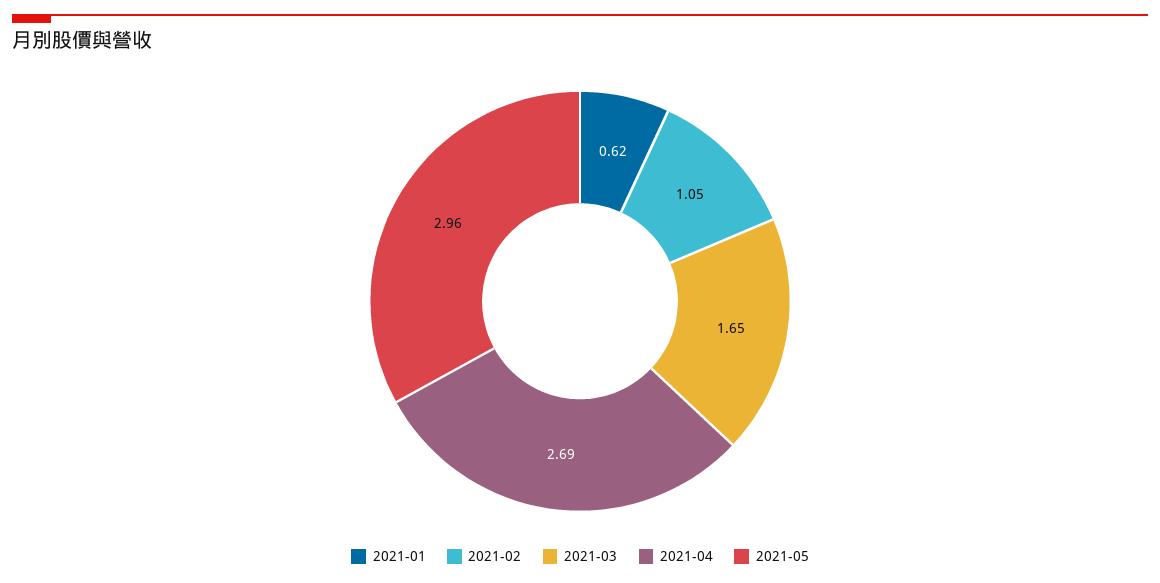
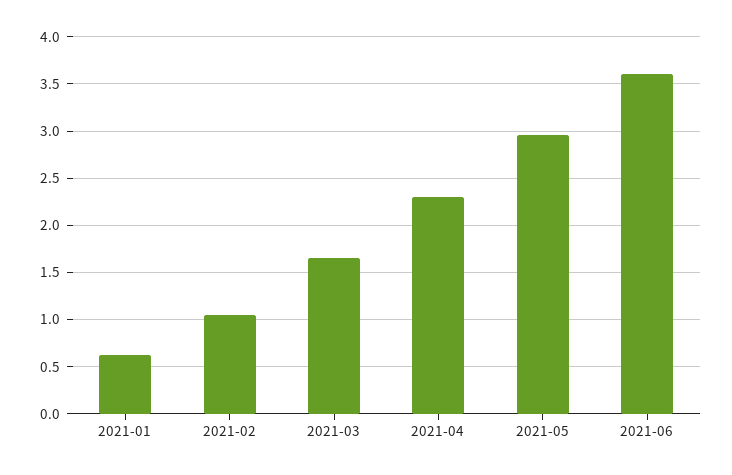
2021-04: 2.69 -> 2.3
2021-06: none -> 3.6

